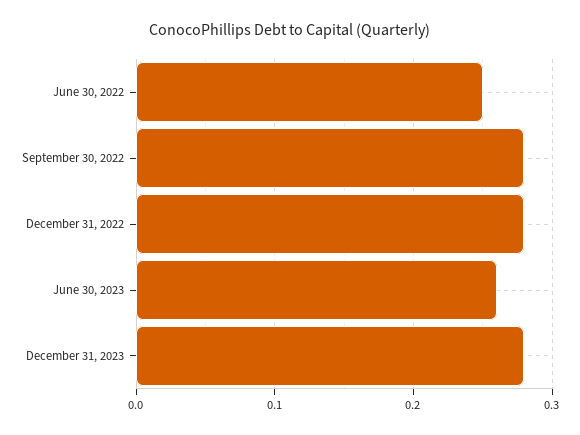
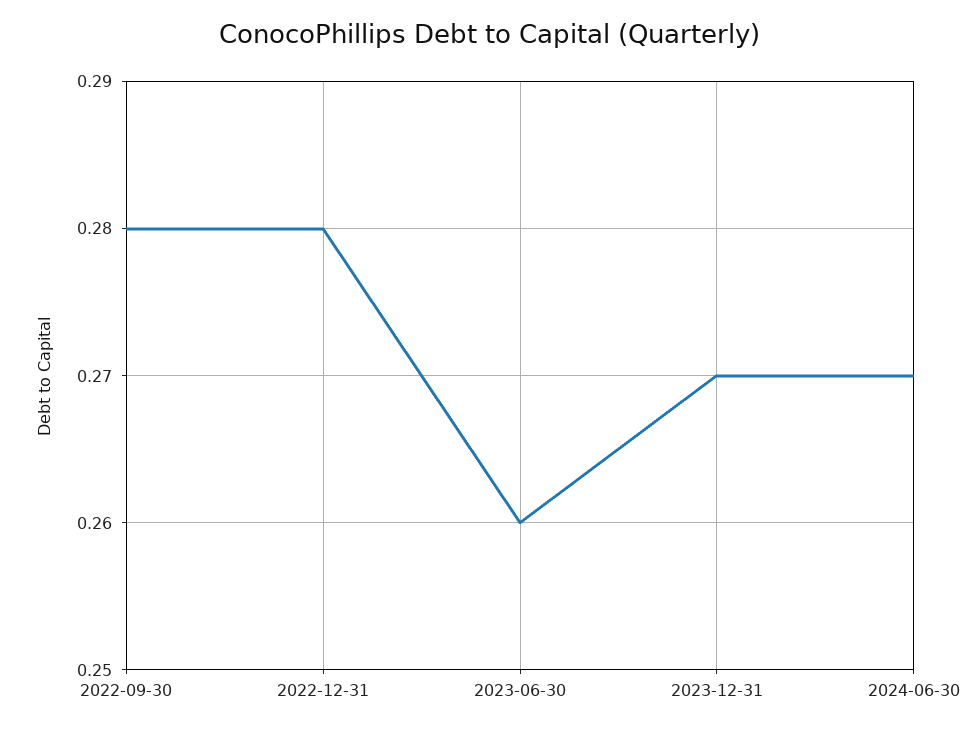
June 30, 2022: 0.25 -> none
December 31, 2023: 0.28 -> 0.27
2024-06-30: none -> 0.27

